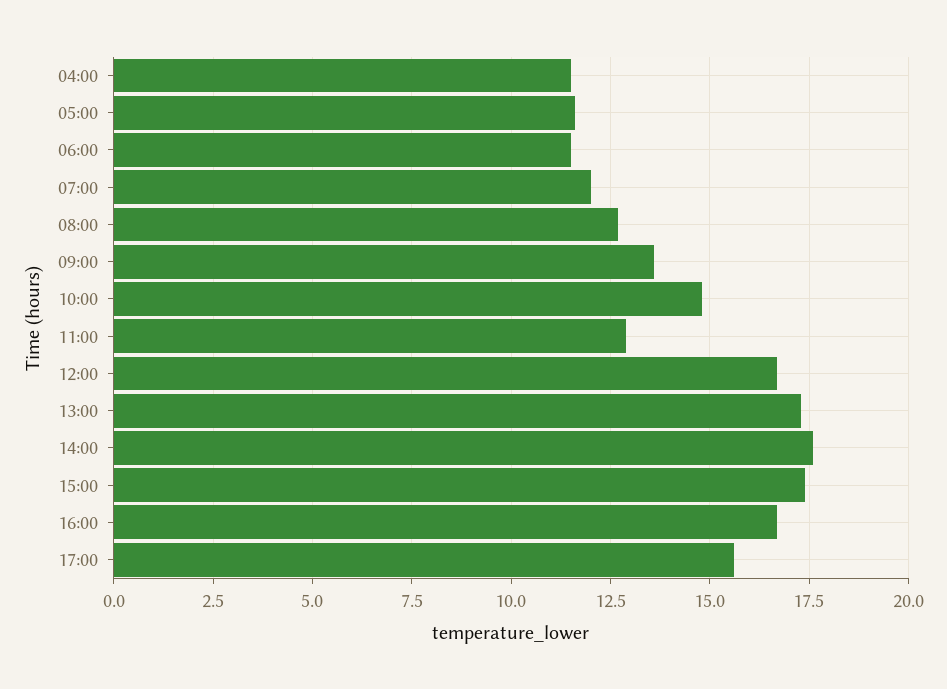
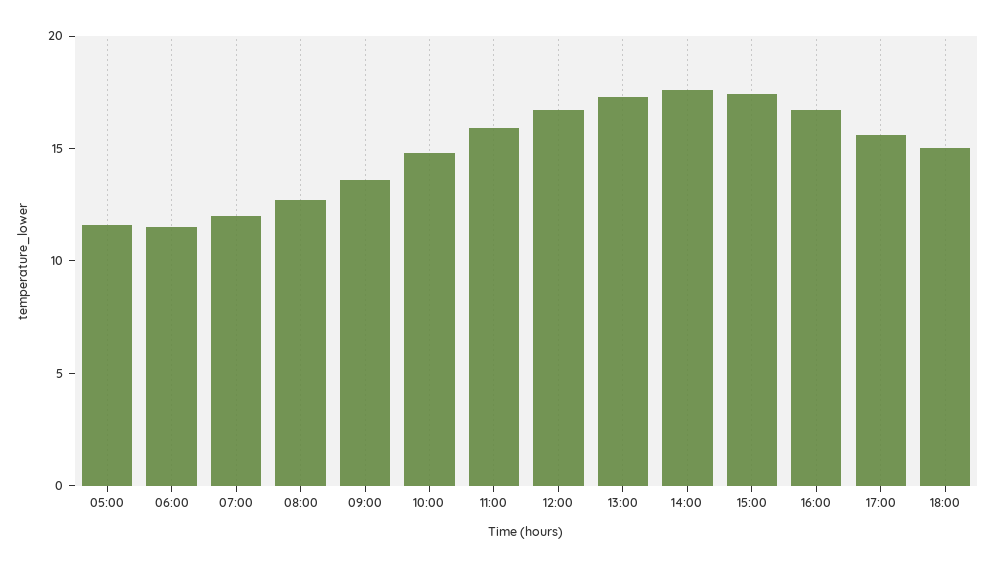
04:00: 11.5 -> none
11:00: 13 -> 16
18:00: none -> 15

